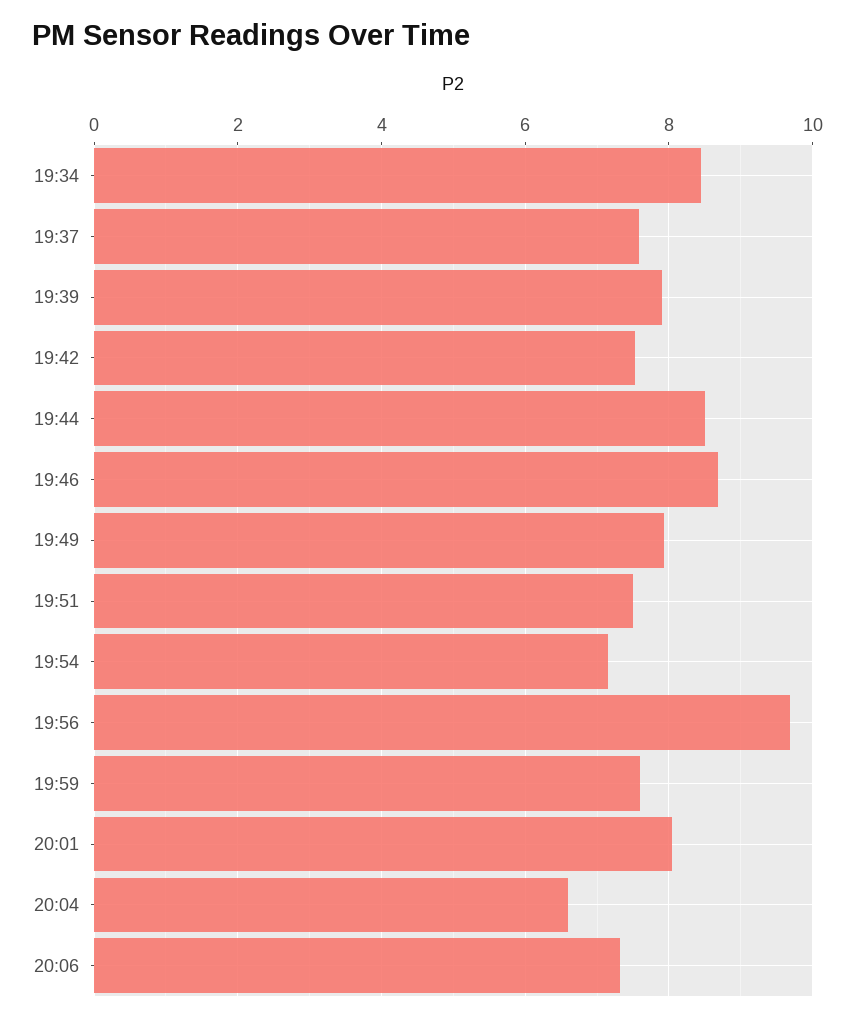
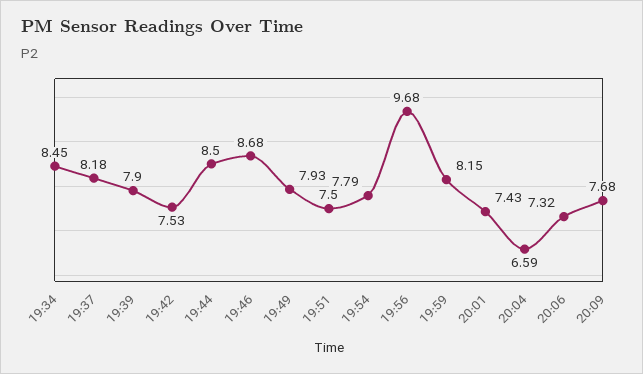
19:37: 7.6 -> 8.18
19:54: 7.2 -> 7.79
19:59: 7.6 -> 8.15
20:01: 8 -> 7.43
20:09: none -> 7.68

